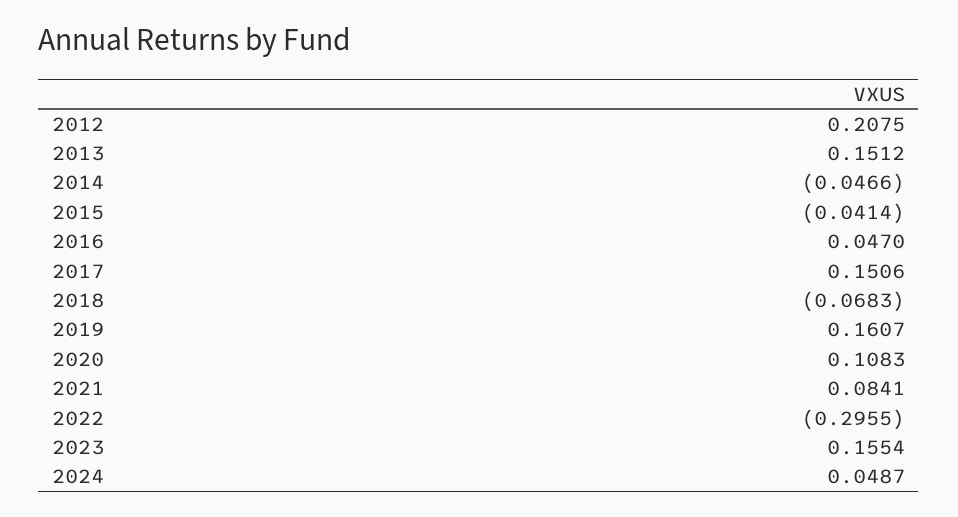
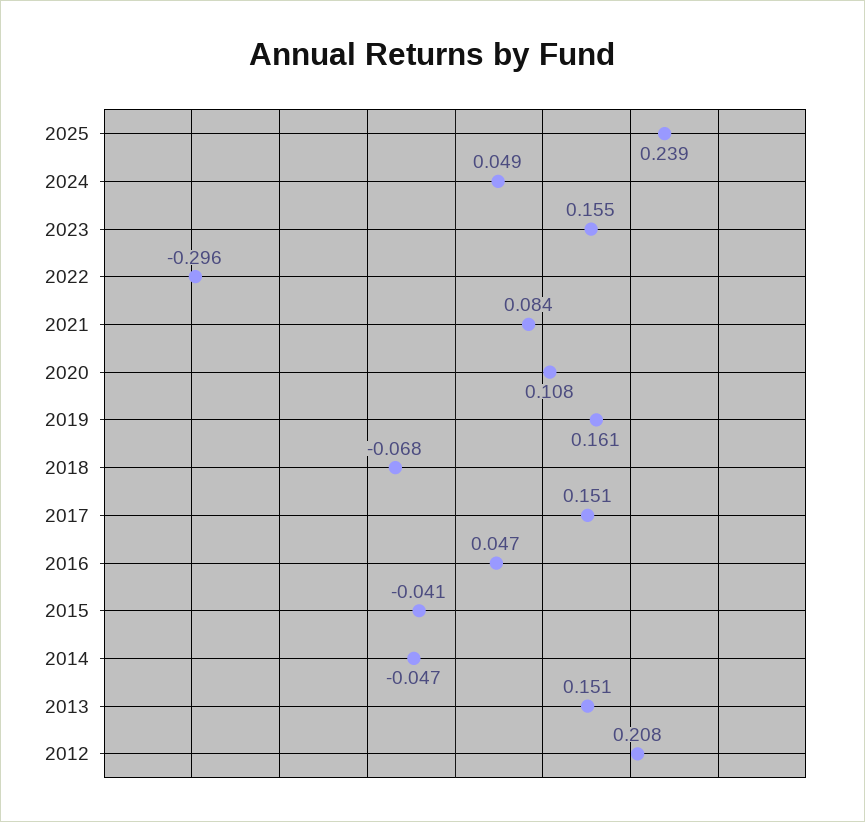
2025: none -> 0.239

